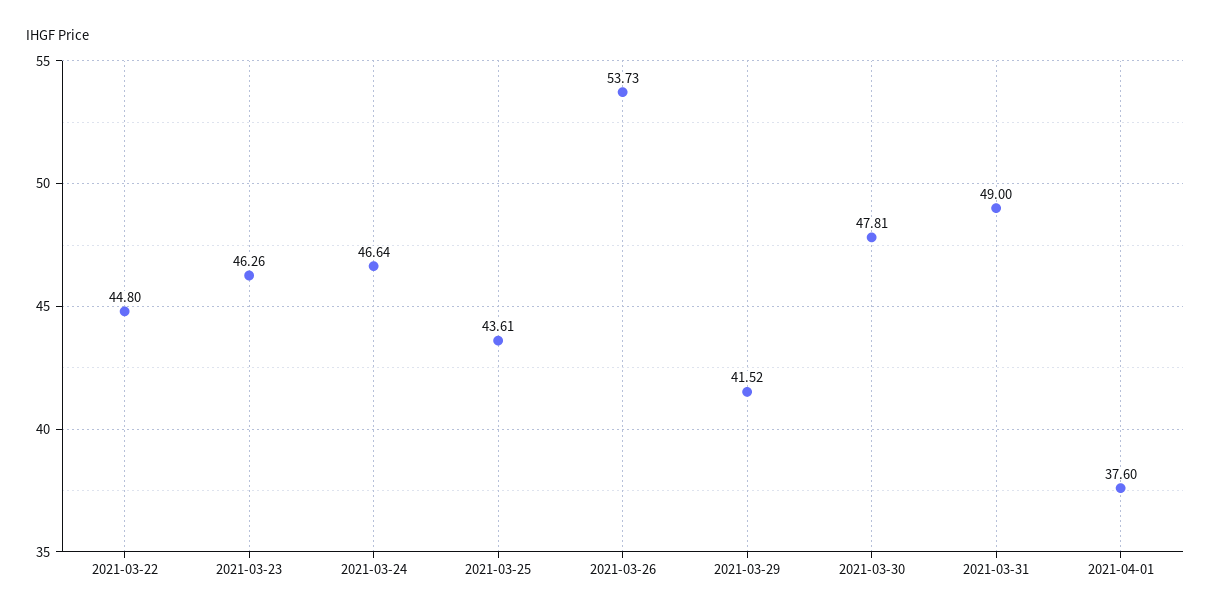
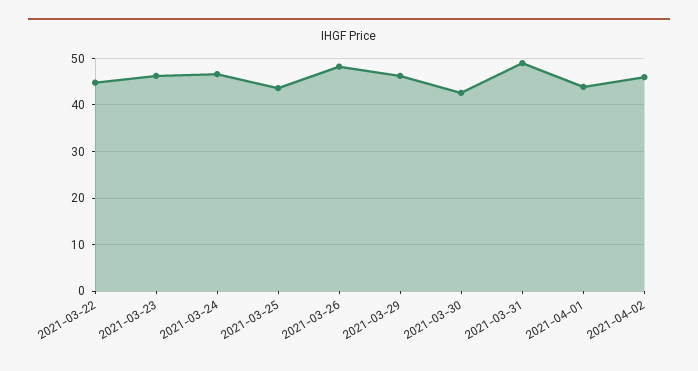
2021-03-26: 53.73 -> 48
2021-03-29: 41.52 -> 46
2021-03-30: 47.81 -> 42
2021-04-01: 37.6 -> 44
2021-04-02: none -> 46

